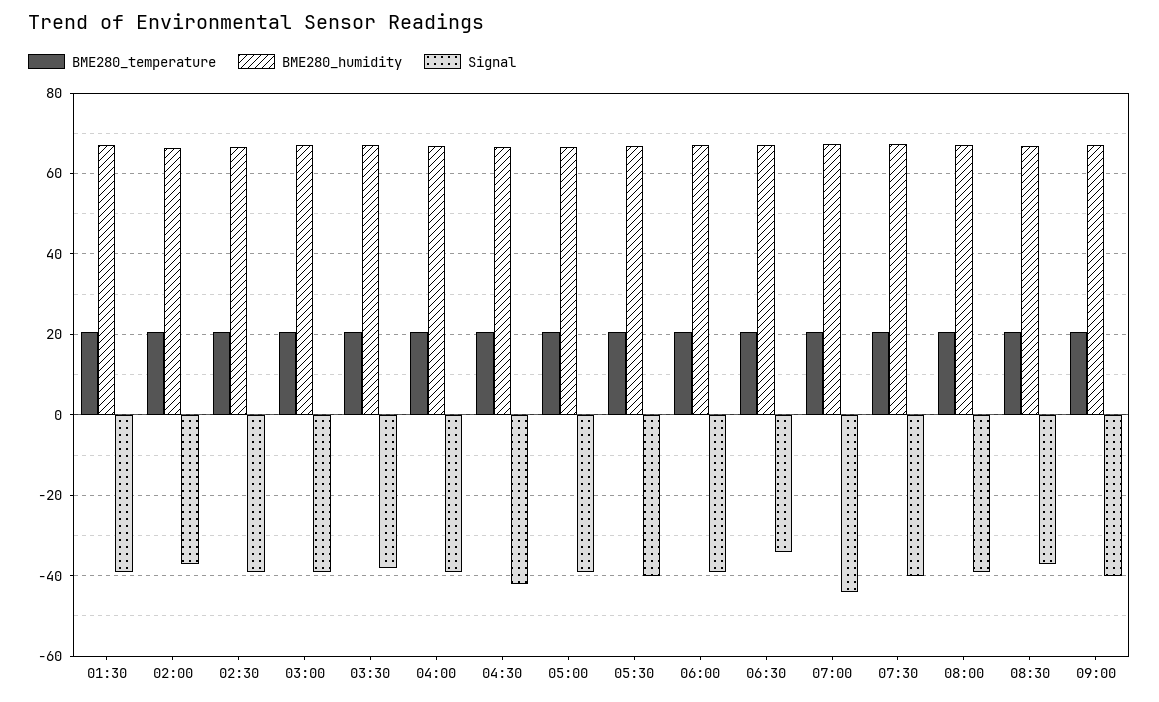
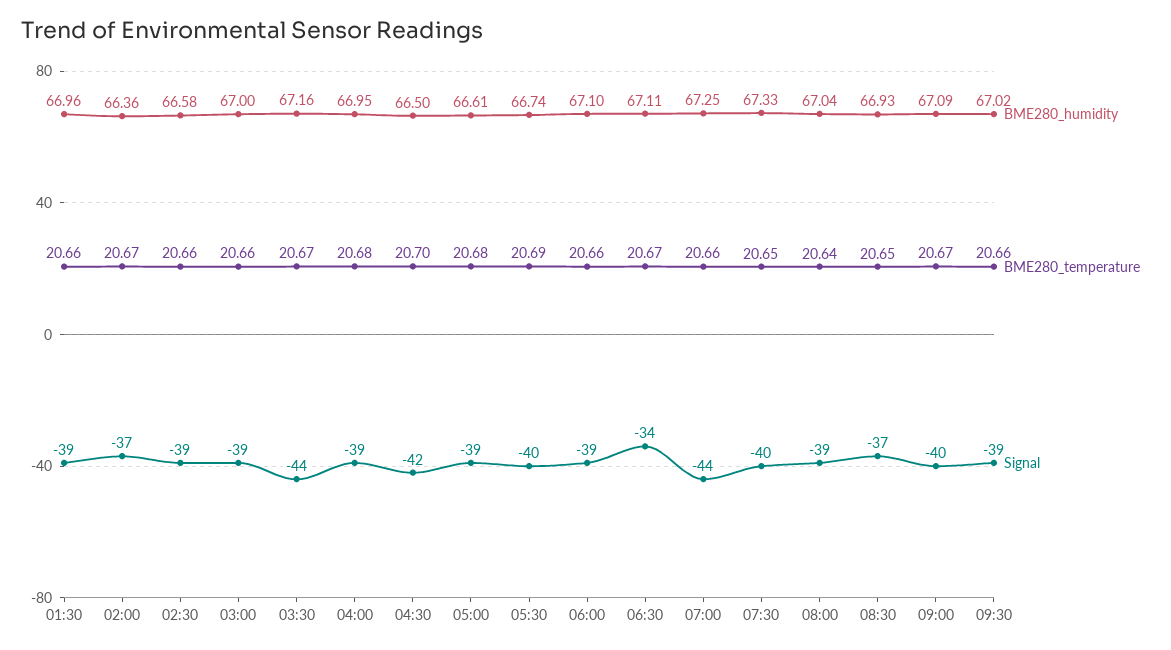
Signal, 03:30: -38 -> -44
BME280_humidity, 09:30: none -> 67.02
BME280_temperature, 09:30: none -> 20.66
Signal, 09:30: none -> -39

